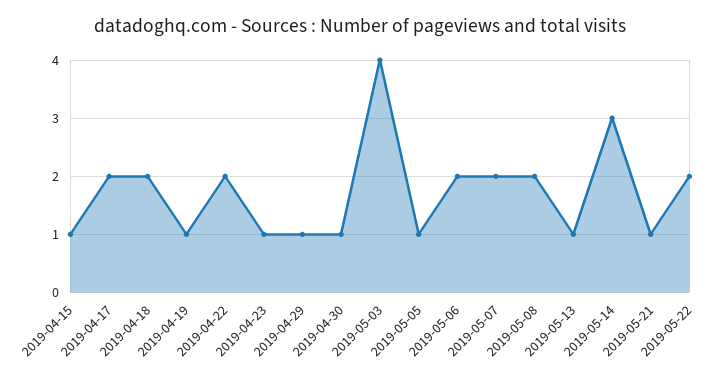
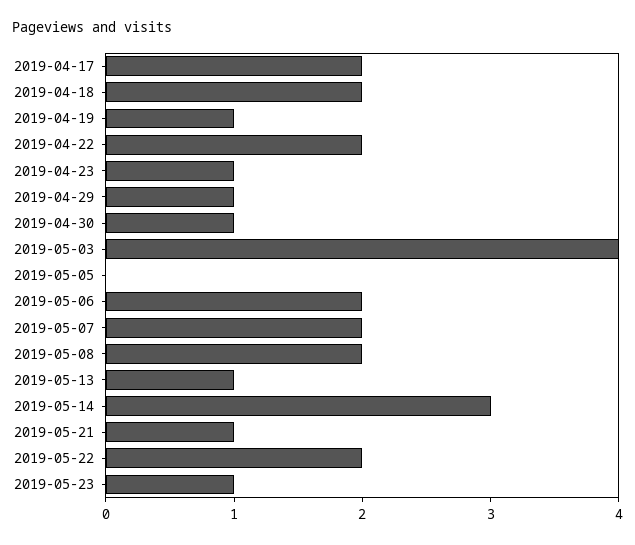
2019-04-15: 1 -> none
2019-05-05: 1 -> 0
2019-05-23: none -> 1

